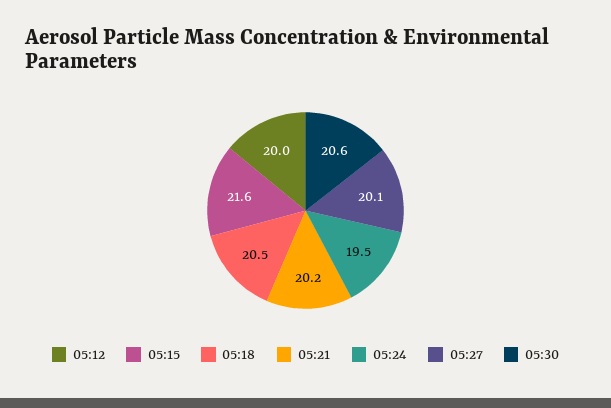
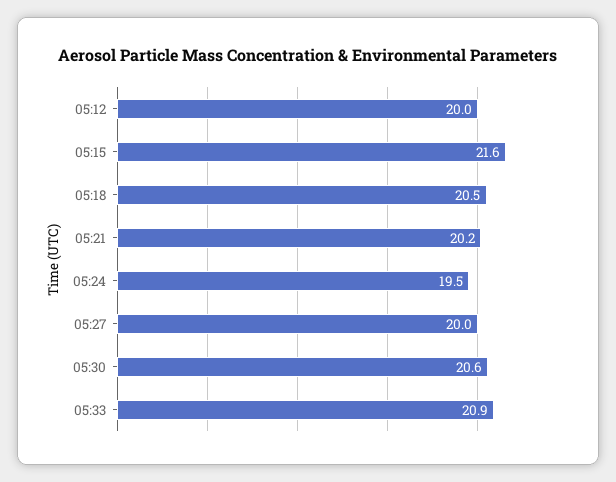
05:27: 20.1 -> 20
05:33: none -> 20.9

